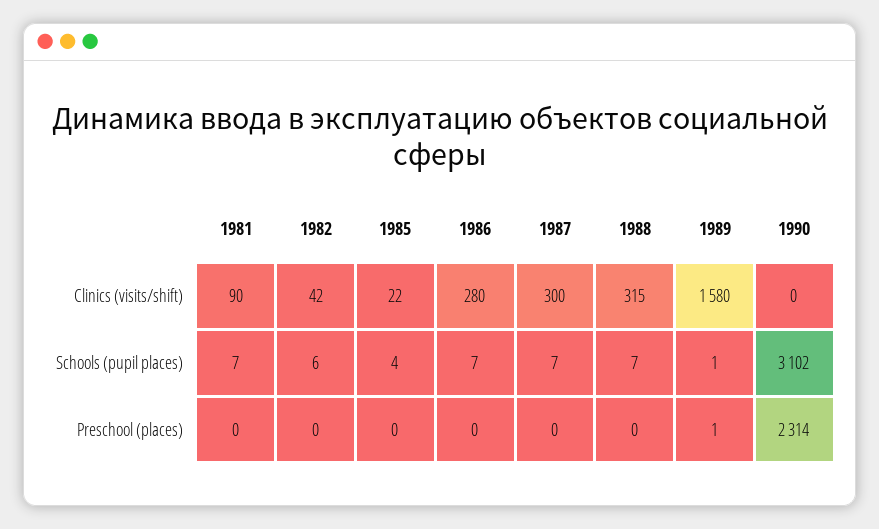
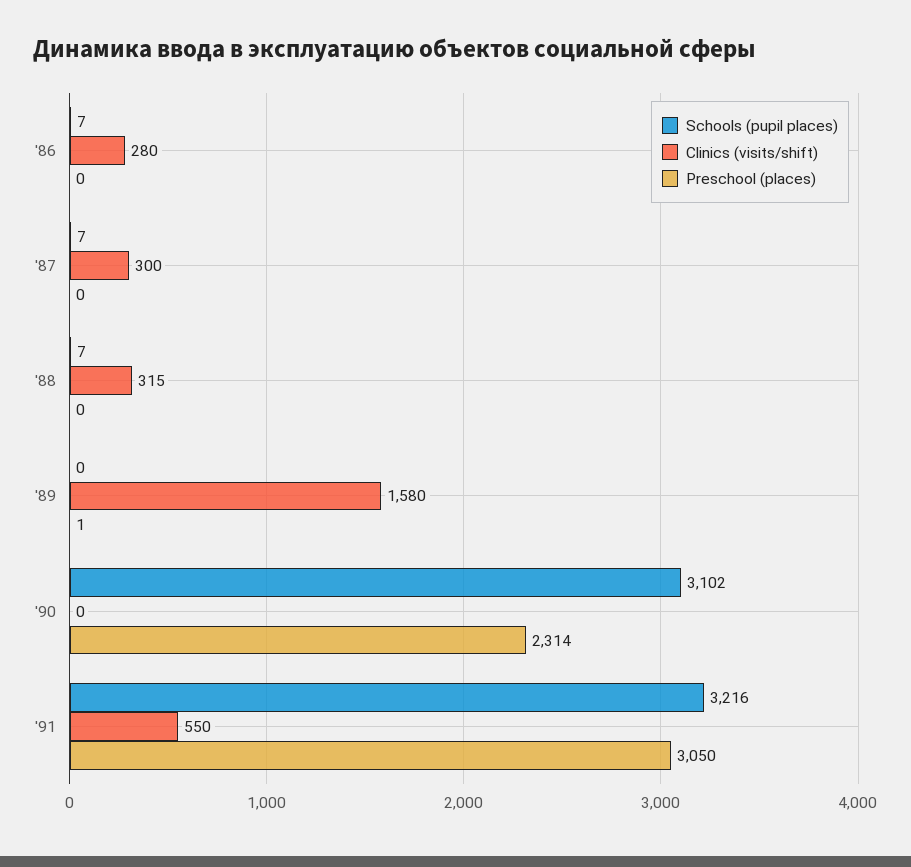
Clinics (visits/shift), 1981: 90 -> none
Clinics (visits/shift), 1982: 42 -> none
Clinics (visits/shift), 1985: 22 -> none
Schools (pupil places), 1981: 7 -> none
Schools (pupil places), 1982: 6 -> none
Schools (pupil places), 1985: 4 -> none
Schools (pupil places), 1989: 1 -> 0
Preschool (places), 1981: 0 -> none
Preschool (places), 1982: 0 -> none
Preschool (places), 1985: 0 -> none
Schools (pupil places), '91: none -> 3216
Clinics (visits/shift), '91: none -> 550
Preschool (places), '91: none -> 3050

